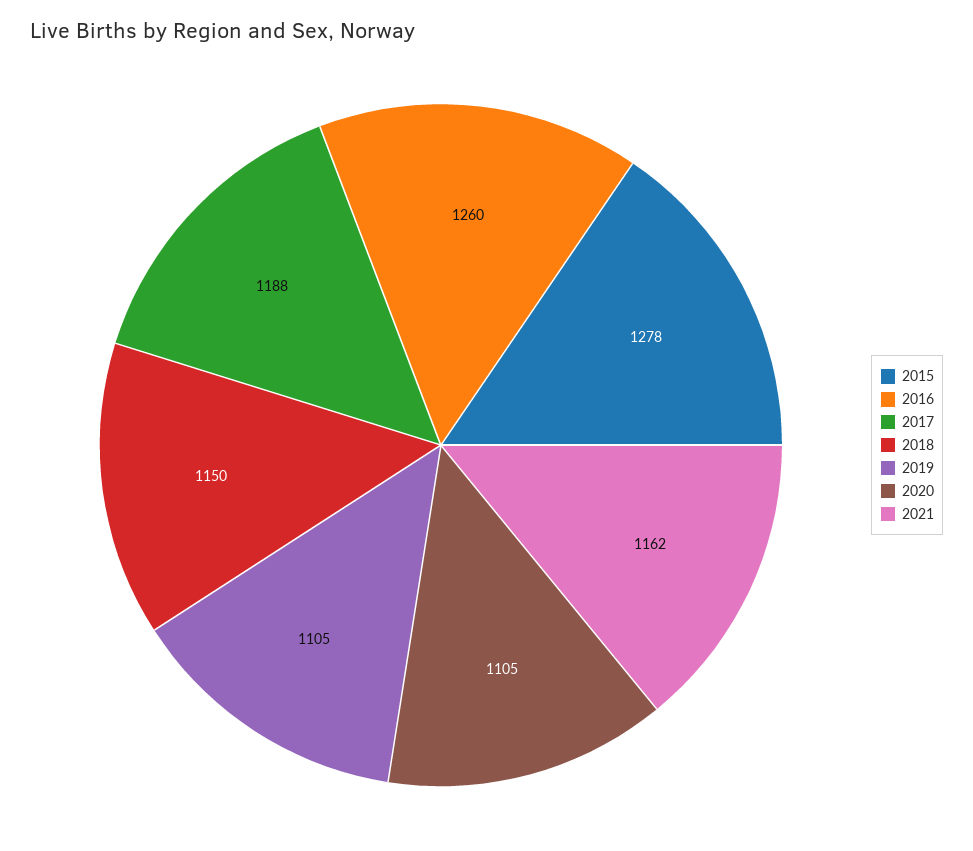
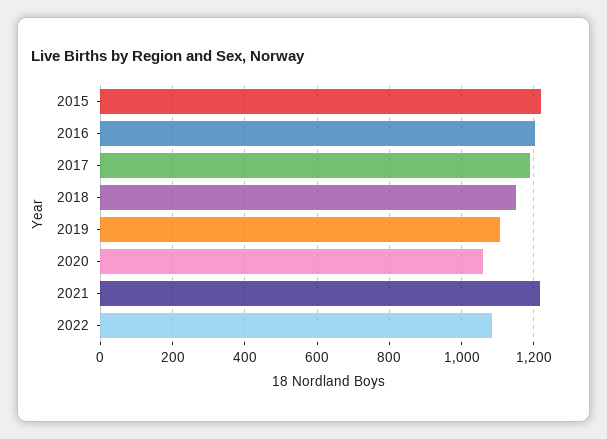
2015: 1278 -> 1220
2016: 1260 -> 1200
2020: 1105 -> 1060
2021: 1162 -> 1220
2022: none -> 1080

